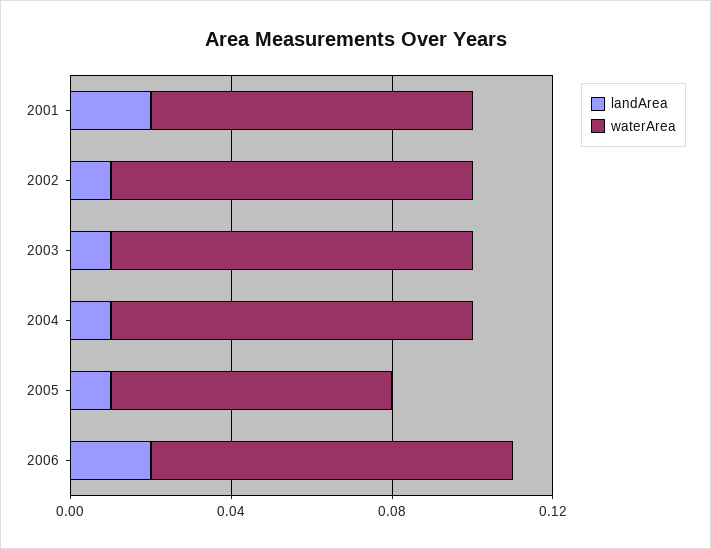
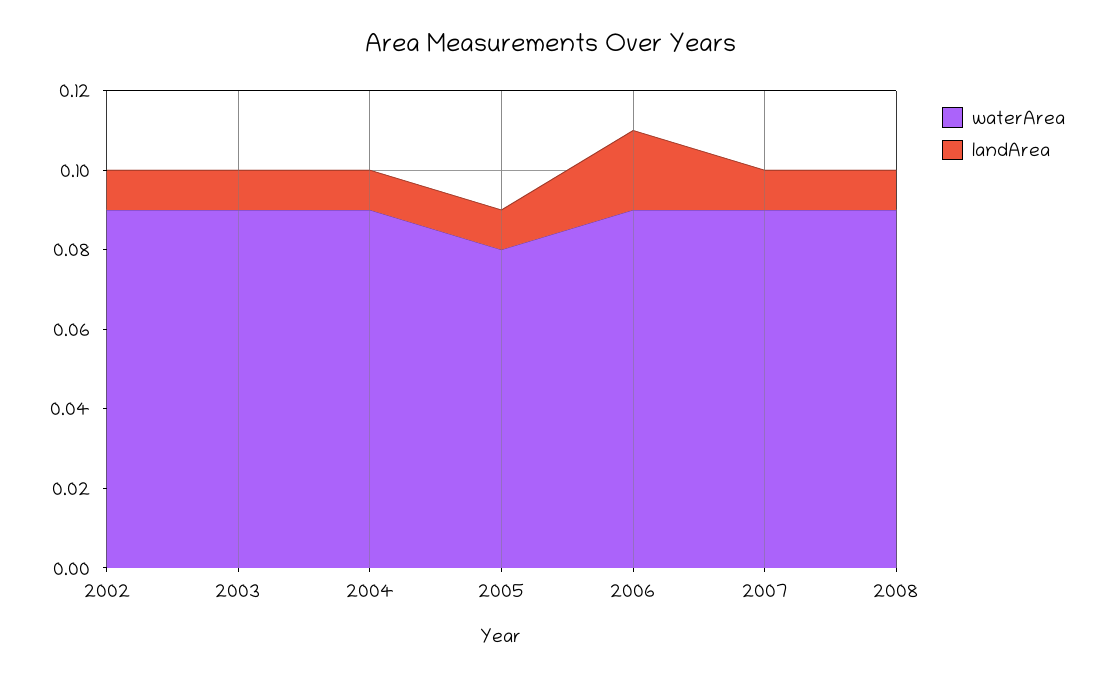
landArea, 2001: 0.02 -> none
waterArea, 2001: 0.08 -> none
waterArea, 2005: 0.07 -> 0.08
waterArea, 2007: none -> 0.09
landArea, 2007: none -> 0.01
waterArea, 2008: none -> 0.09
landArea, 2008: none -> 0.01

